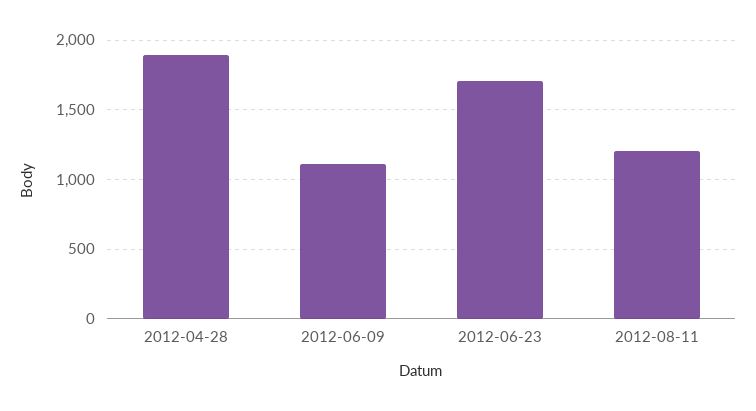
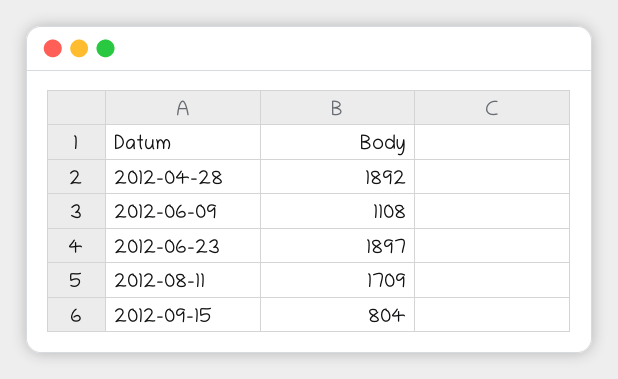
2012-06-23: 1700 -> 1897
2012-08-11: 1200 -> 1709
2012-09-15: none -> 804

